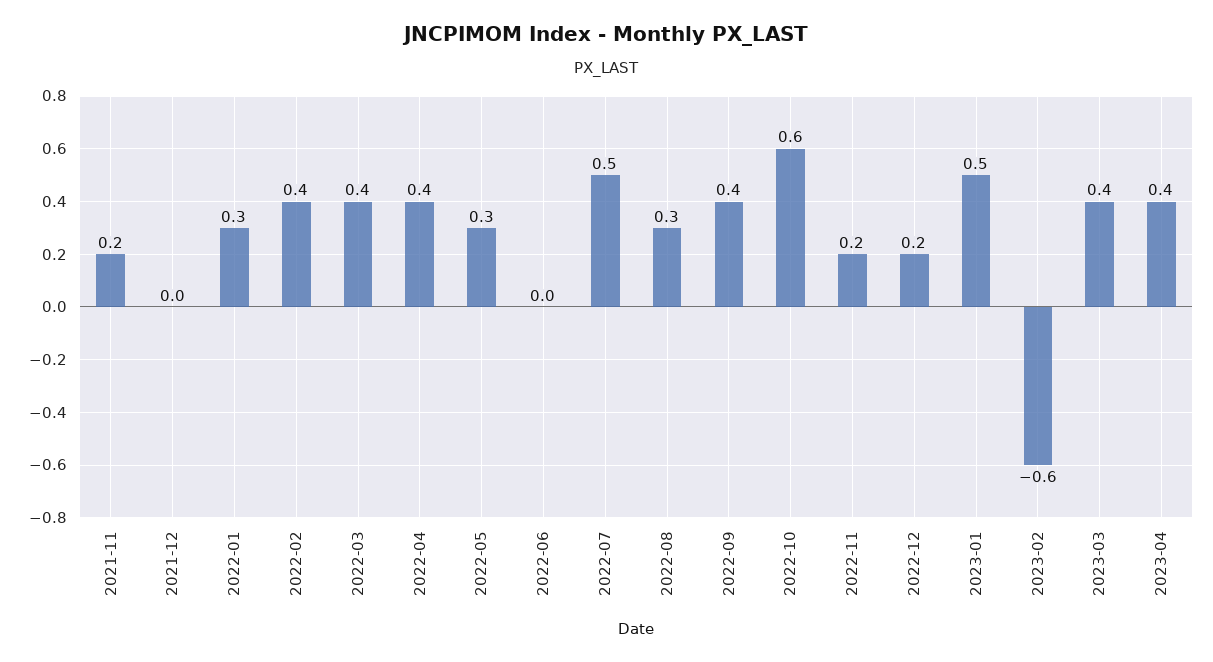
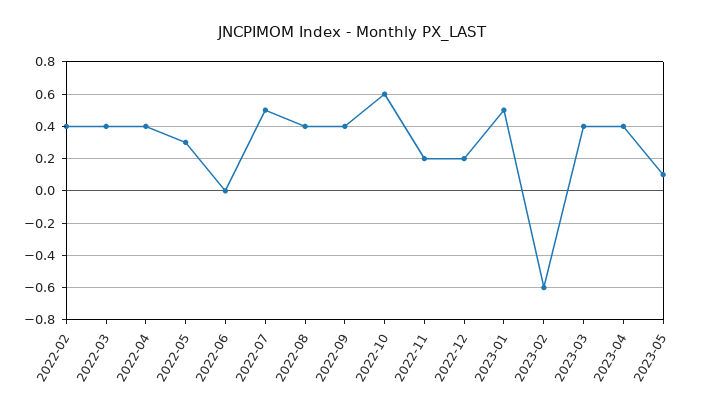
2021-11: 0.2 -> none
2021-12: 0 -> none
2022-01: 0.3 -> none
2022-08: 0.3 -> 0.4
2023-05: none -> 0.1

